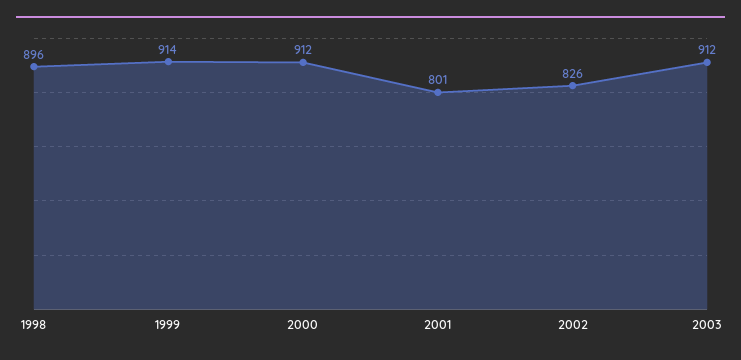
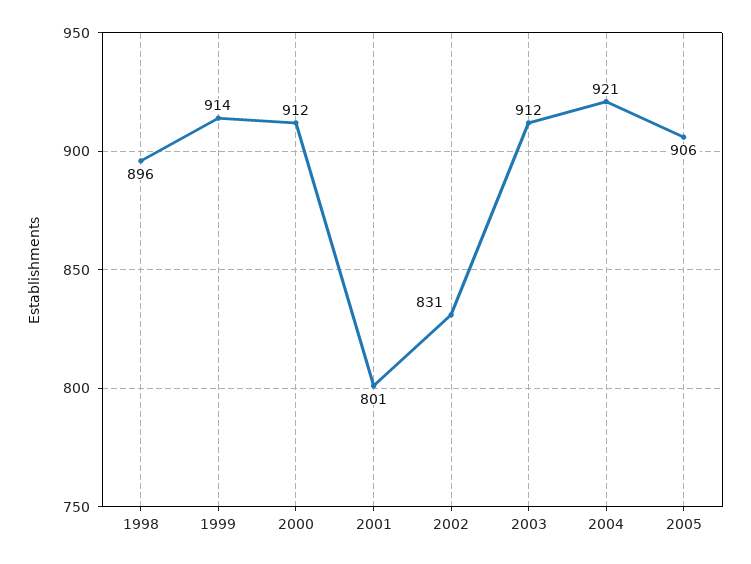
2002: 826 -> 831
2004: none -> 921
2005: none -> 906

